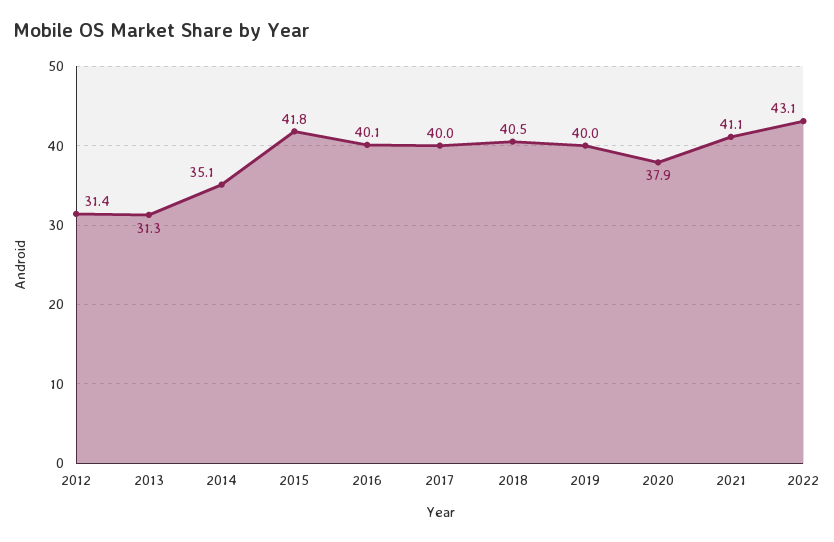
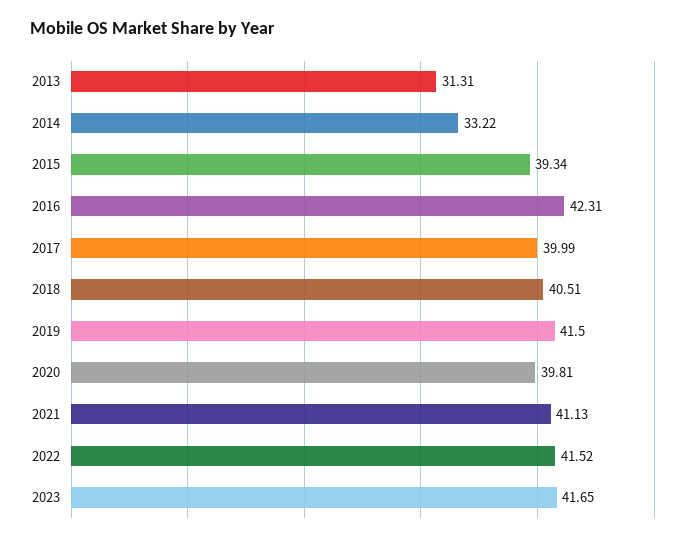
2012: 31.4 -> none
2014: 35.1 -> 33.22
2015: 41.8 -> 39.34
2016: 40.1 -> 42.31
2019: 40 -> 41.5
2020: 37.9 -> 39.81
2022: 43.1 -> 41.52
2023: none -> 41.65

